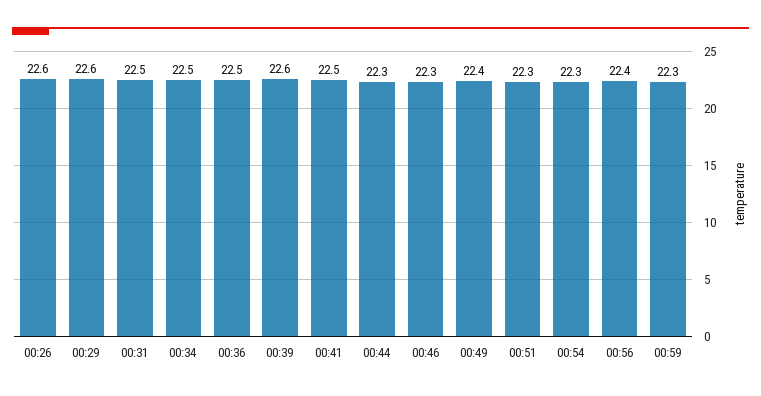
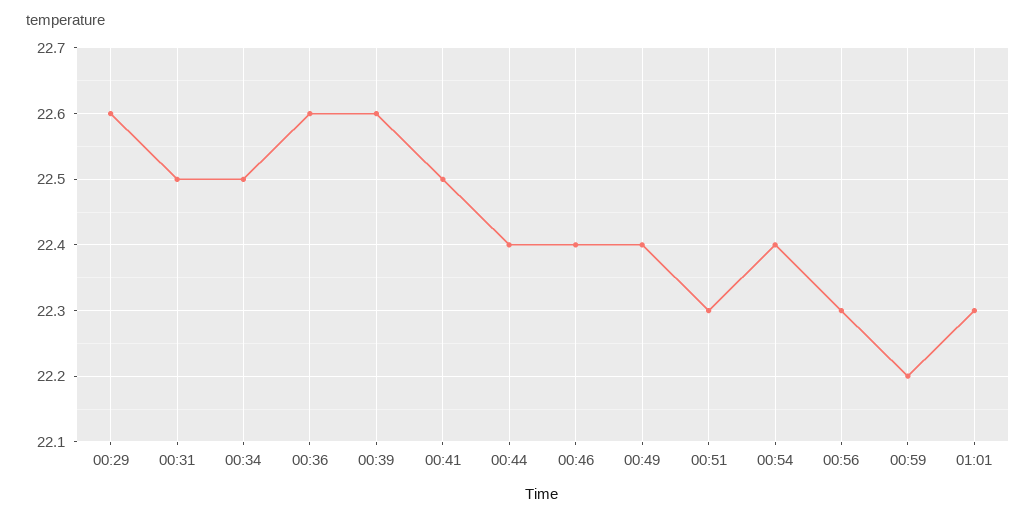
00:26: 22.6 -> none
00:36: 22.5 -> 22.6
00:44: 22.3 -> 22.4
00:46: 22.3 -> 22.4
00:54: 22.3 -> 22.4
00:56: 22.4 -> 22.3
00:59: 22.3 -> 22.2
01:01: none -> 22.3

